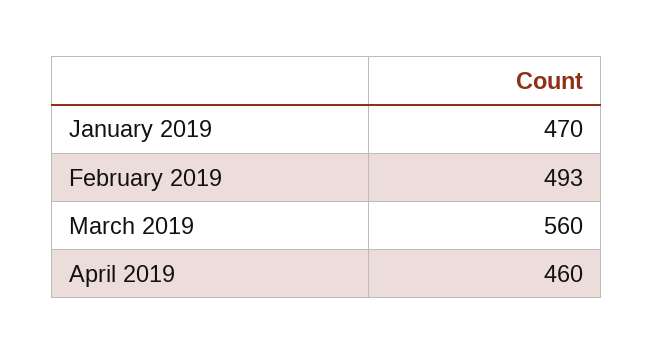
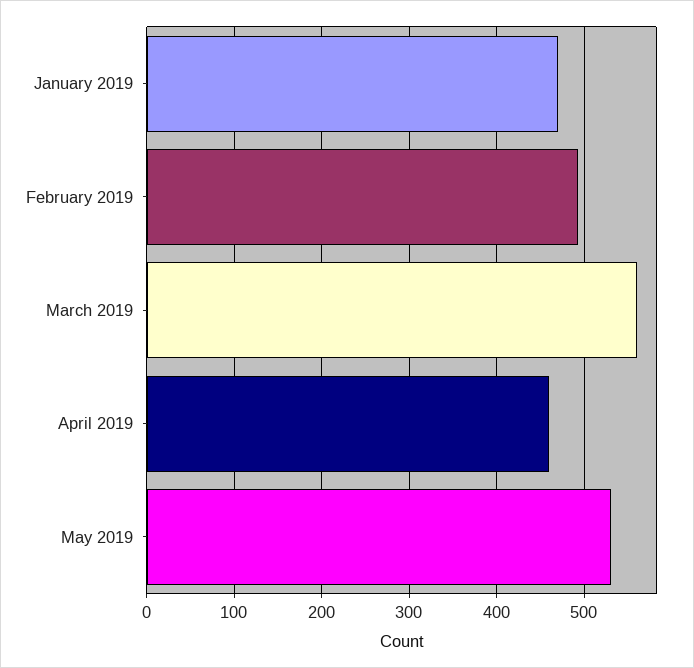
May 2019: none -> 530

